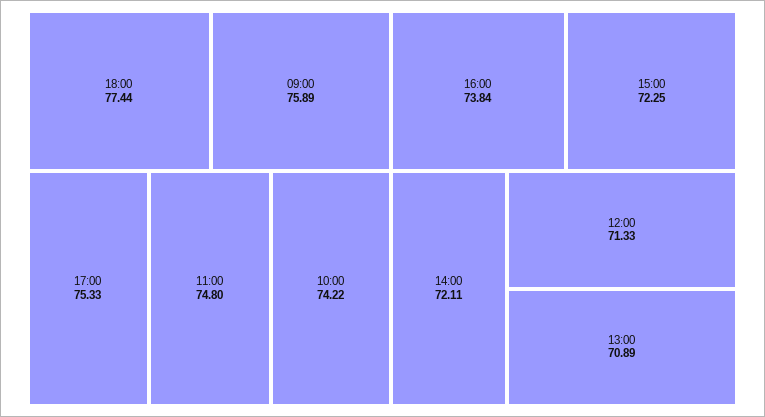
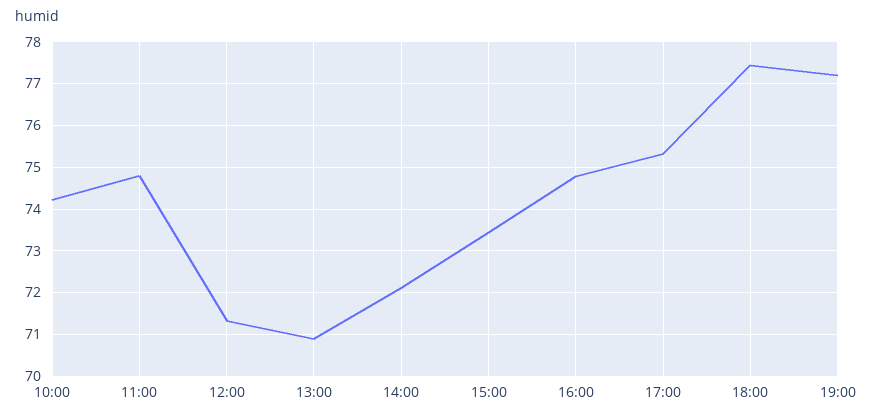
09:00: 75.89 -> none
16:00: 73.84 -> 74.8
15:00: 72.25 -> 73.4
19:00: none -> 77.2

